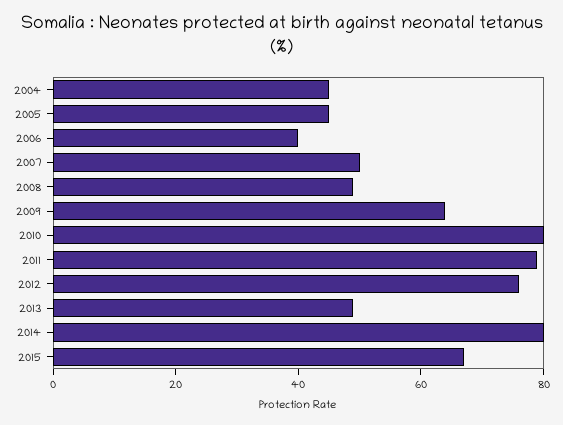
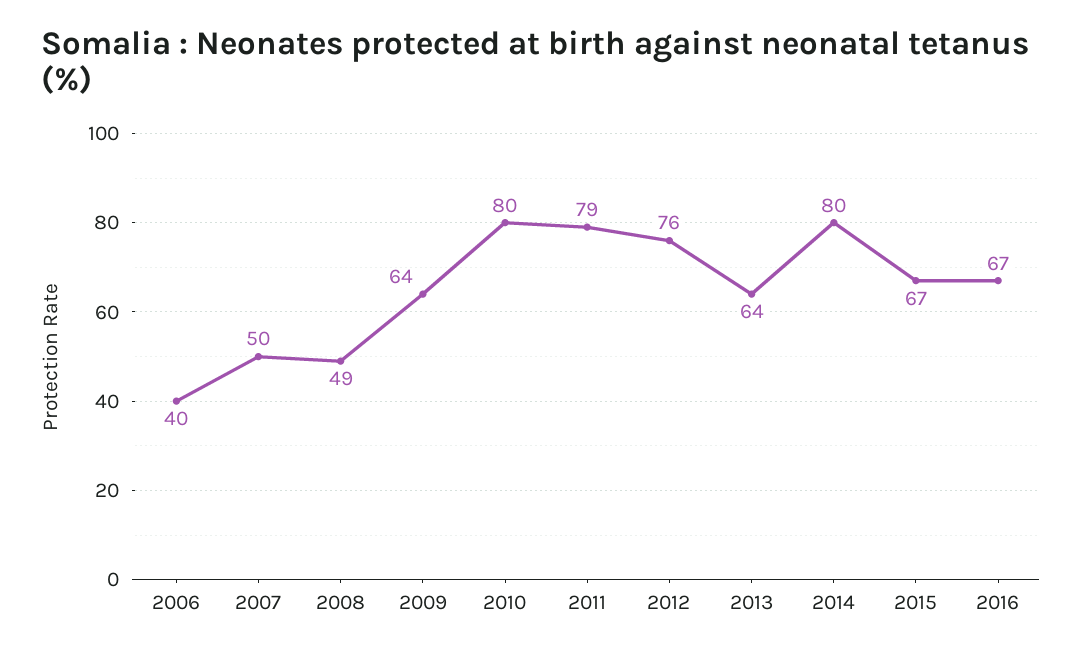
2004: 45 -> none
2005: 45 -> none
2013: 50 -> 64
2016: none -> 67

